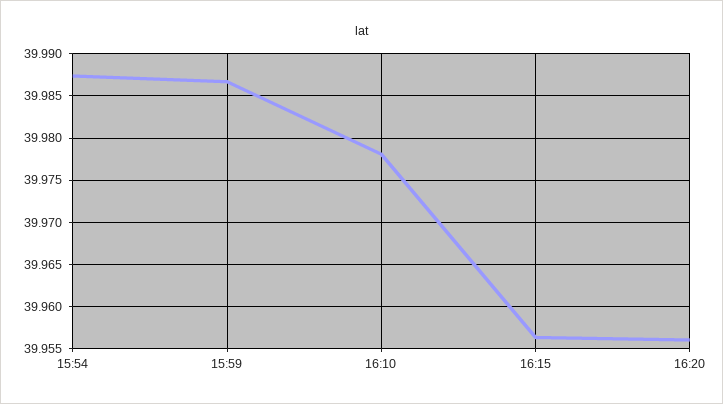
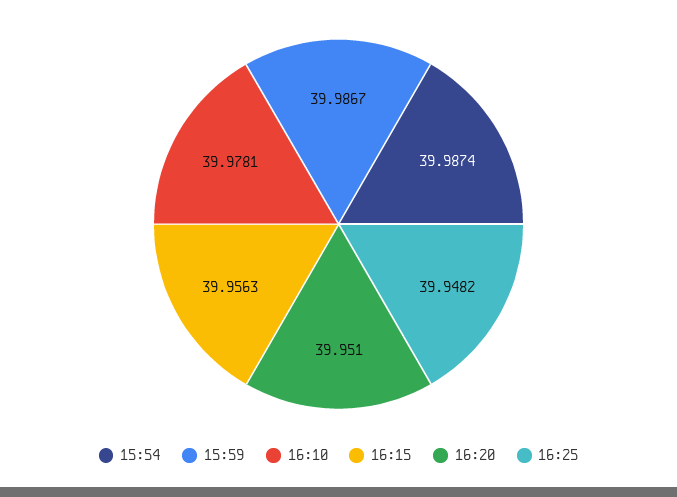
16:20: 39.956 -> 39.951
16:25: none -> 39.9482

